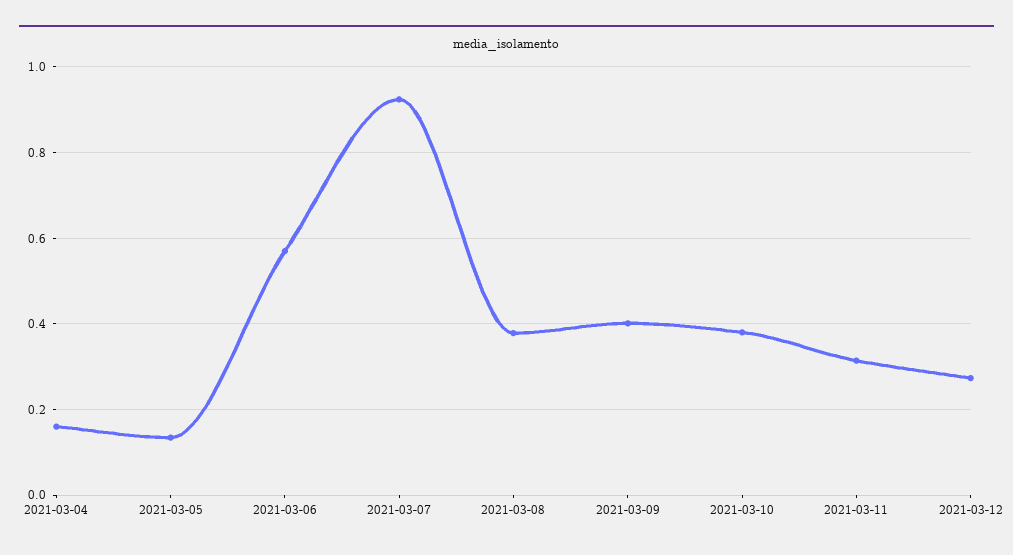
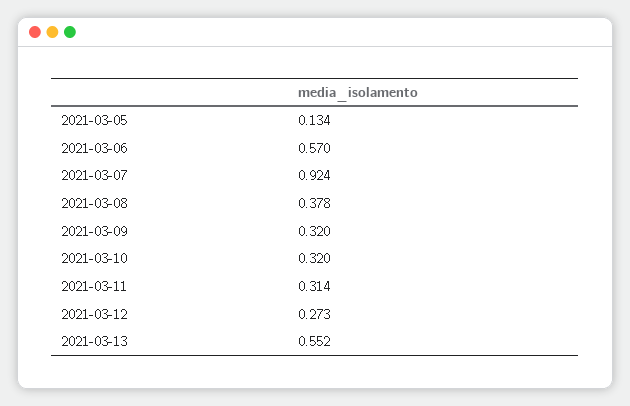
2021-03-04: 0.16 -> none
2021-03-09: 0.4 -> 0.32
2021-03-10: 0.38 -> 0.32
2021-03-13: none -> 0.552

